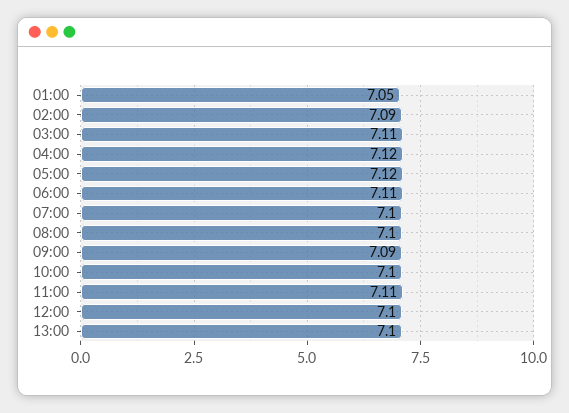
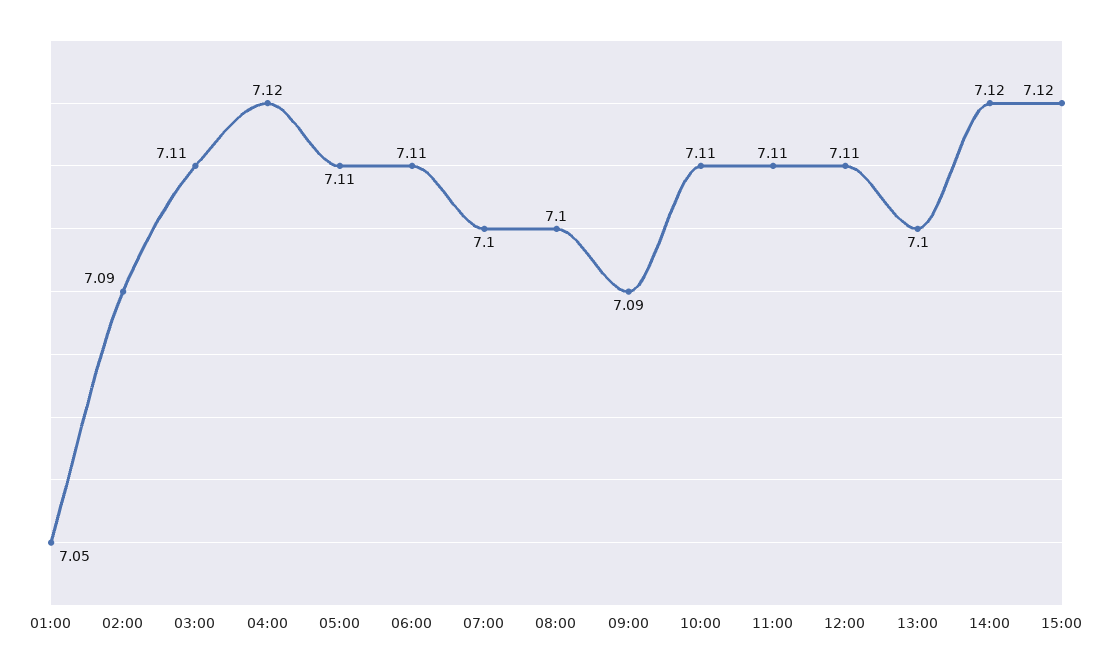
05:00: 7.12 -> 7.11
10:00: 7.1 -> 7.11
12:00: 7.1 -> 7.11
14:00: none -> 7.12
15:00: none -> 7.12

